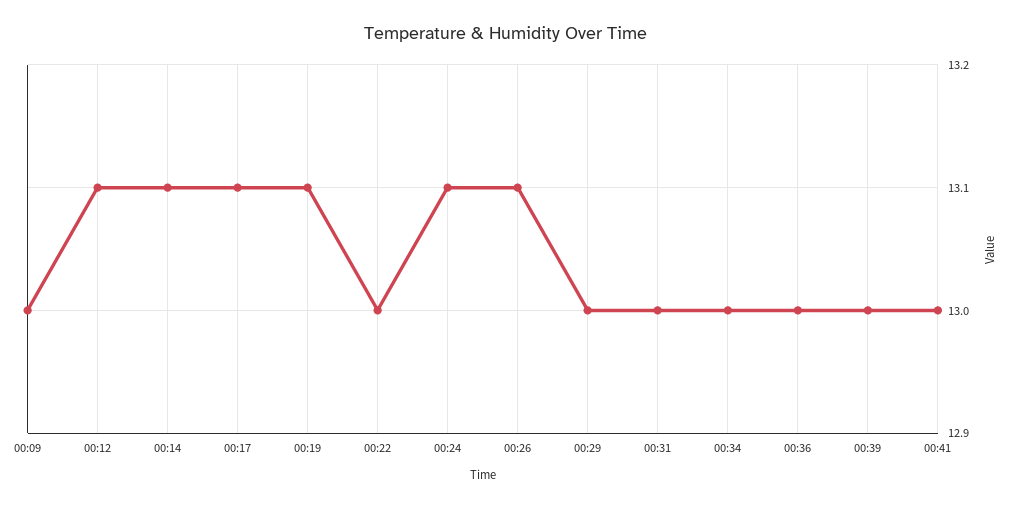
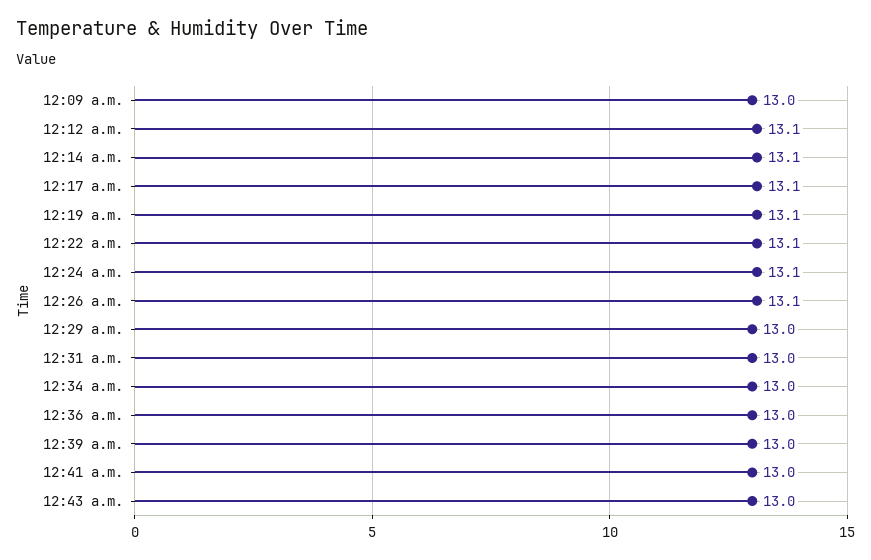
00:22: 13 -> 13.1
12:43 a.m.: none -> 13

